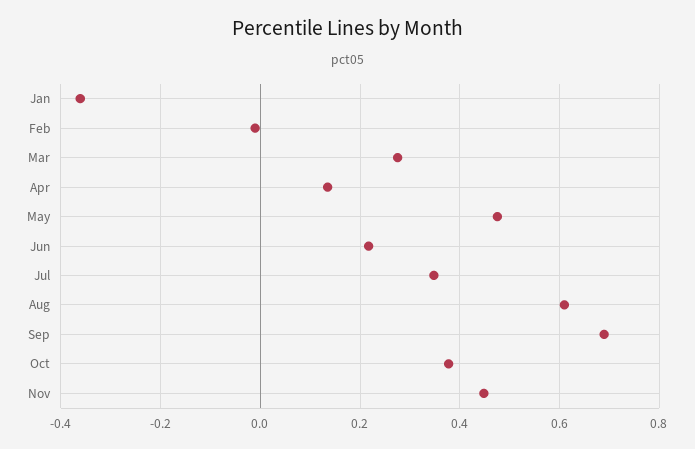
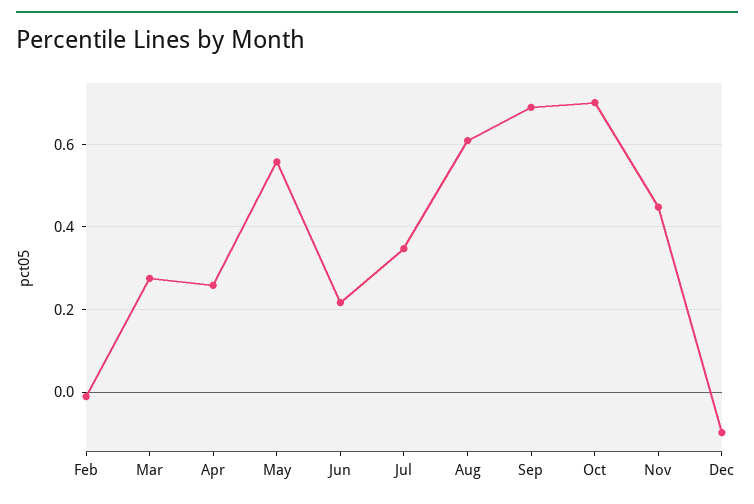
Jan: -0.36 -> none
Apr: 0.14 -> 0.26
May: 0.48 -> 0.56
Oct: 0.38 -> 0.7
Dec: none -> -0.1

